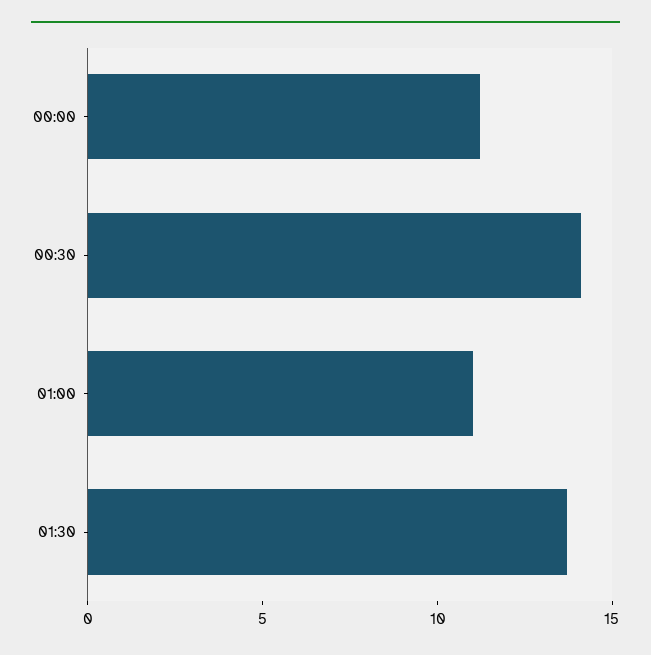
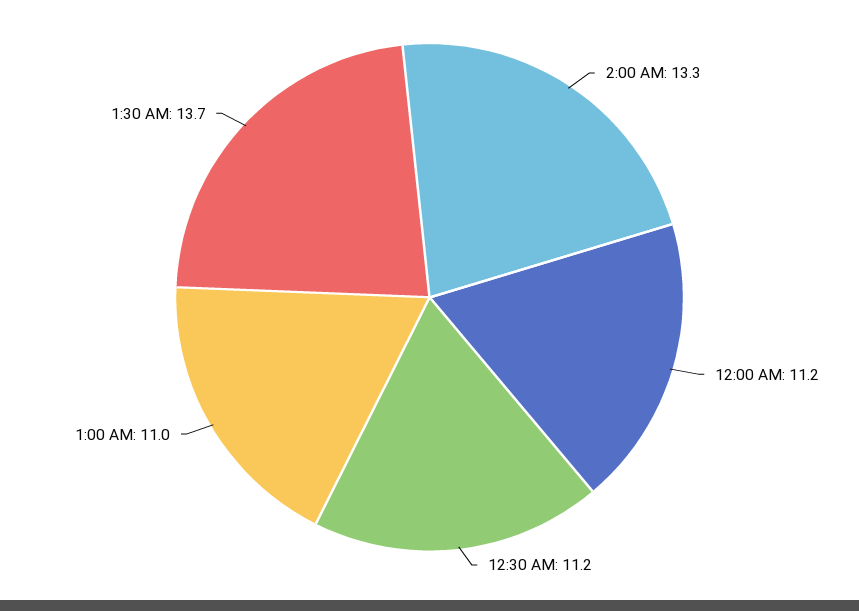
00:30: 14 -> 11.2
2:00 AM: none -> 13.3

